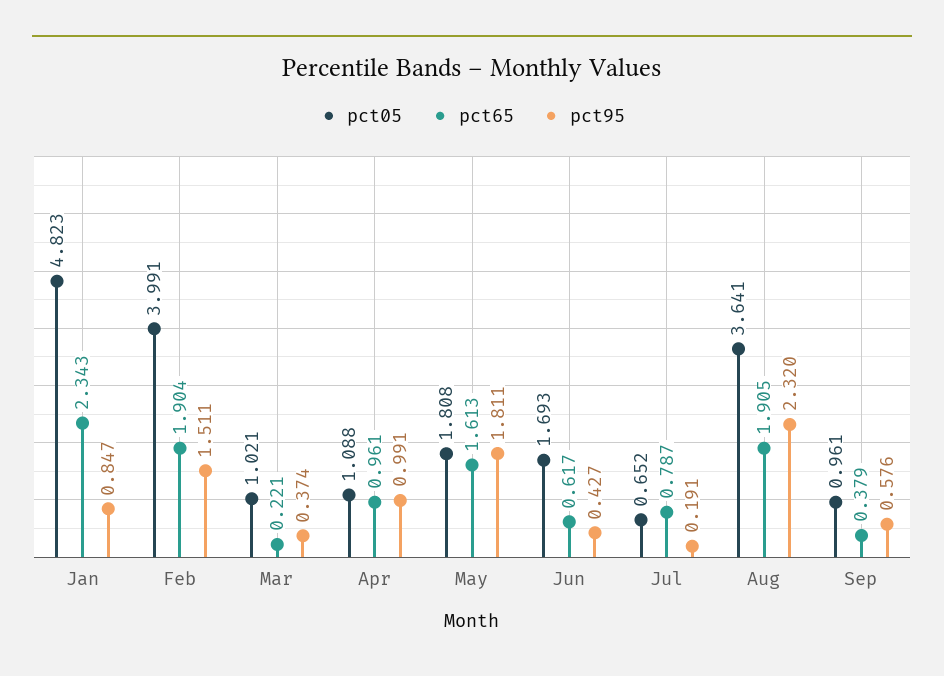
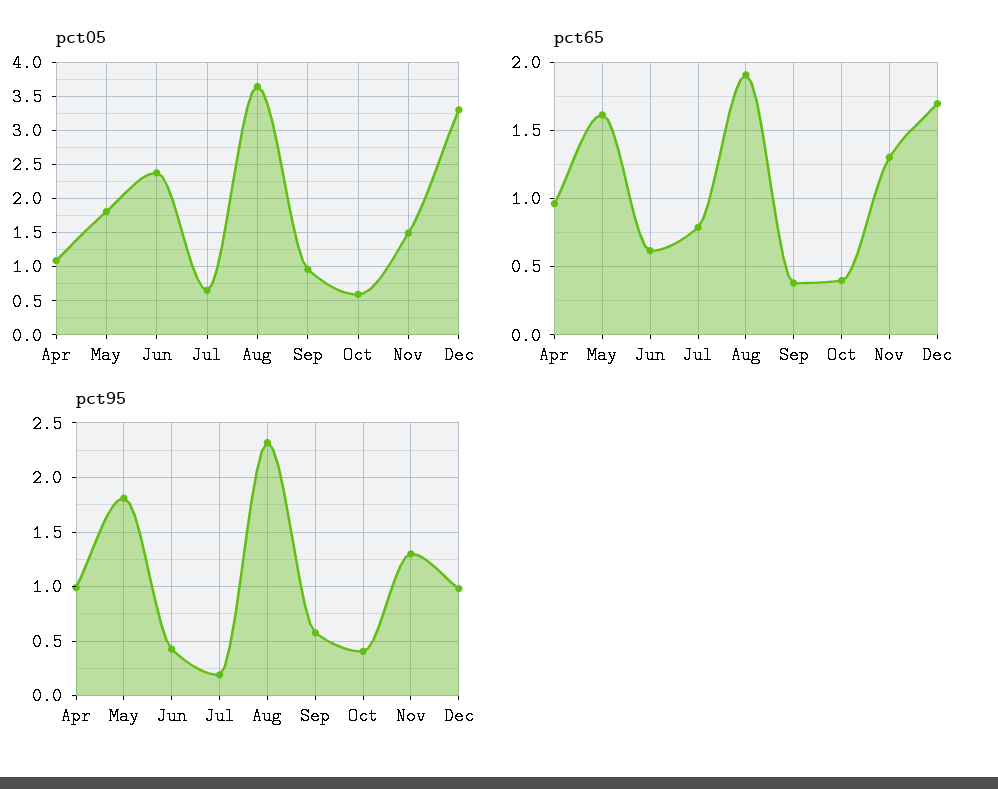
pct05, Jan: 4.823 -> none
pct65, Jan: 2.343 -> none
pct95, Jan: 0.847 -> none
pct05, Feb: 3.991 -> none
pct65, Feb: 1.904 -> none
pct95, Feb: 1.511 -> none
pct05, Mar: 1.021 -> none
pct65, Mar: 0.221 -> none
pct95, Mar: 0.374 -> none
pct05, Jun: 1.693 -> 2.4
pct05, Oct: none -> 0.6
pct05, Nov: none -> 1.5
pct05, Dec: none -> 3.3
pct65, Oct: none -> 0.4
pct65, Nov: none -> 1.3
pct65, Dec: none -> 1.7
pct95, Oct: none -> 0.4
pct95, Nov: none -> 1.3
pct95, Dec: none -> 1

